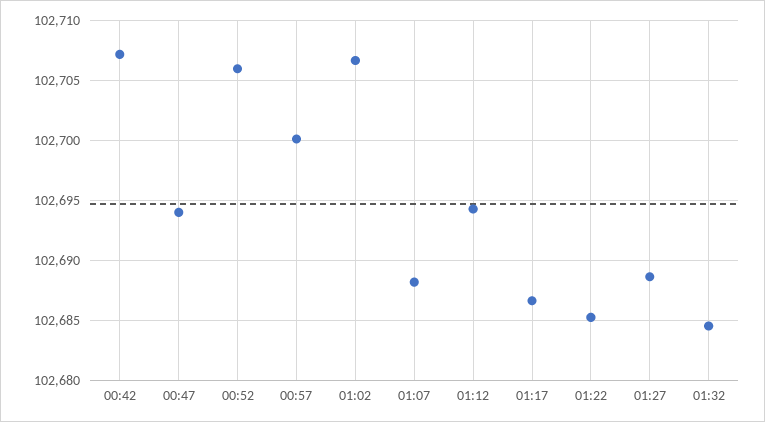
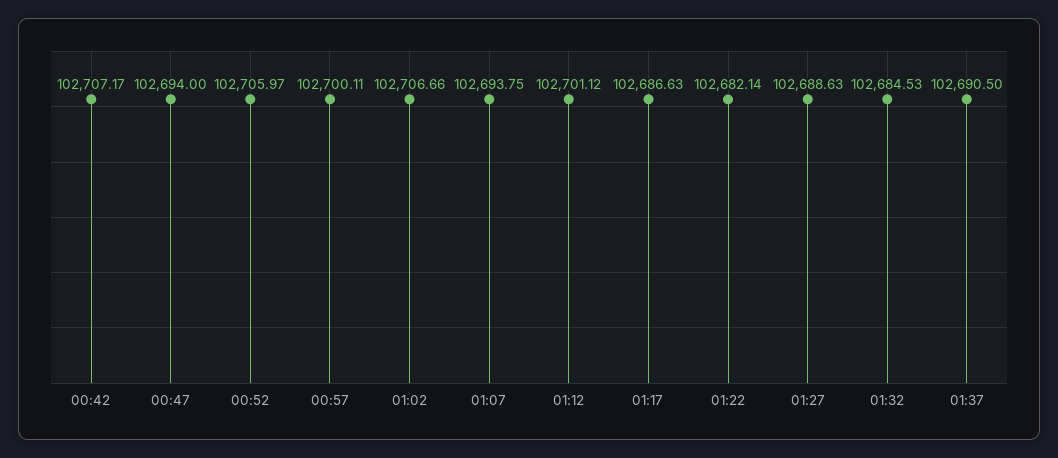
01:07: 102688 -> 102693.75
01:12: 102694 -> 102701.12
01:22: 102685 -> 102682.14
01:37: none -> 102690.5

